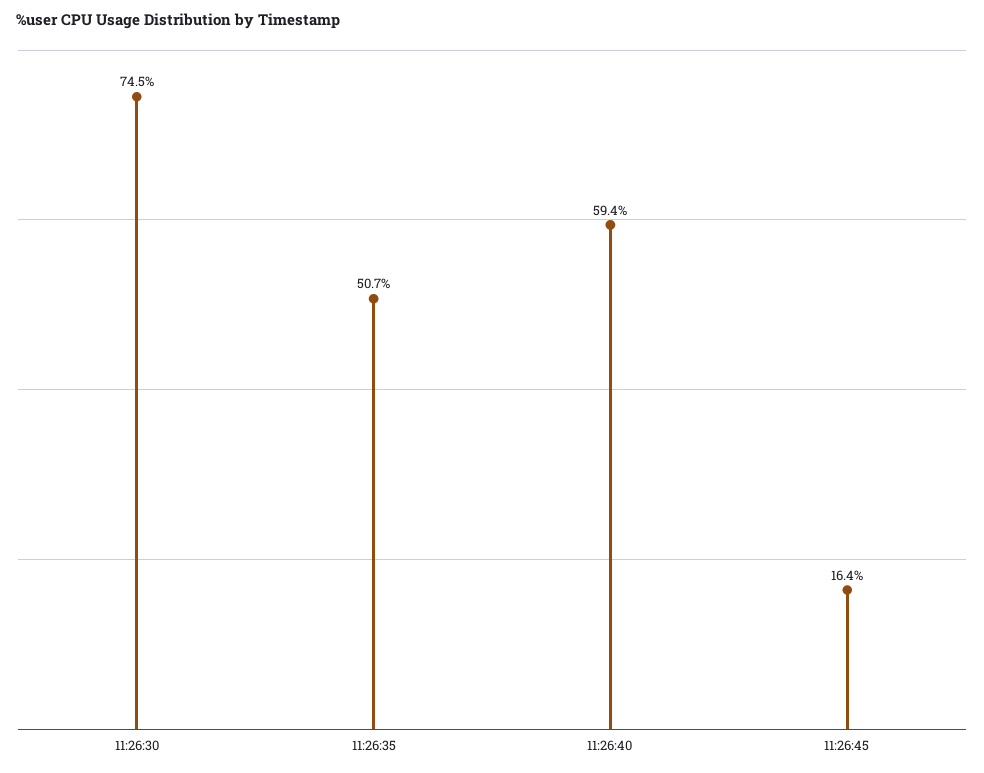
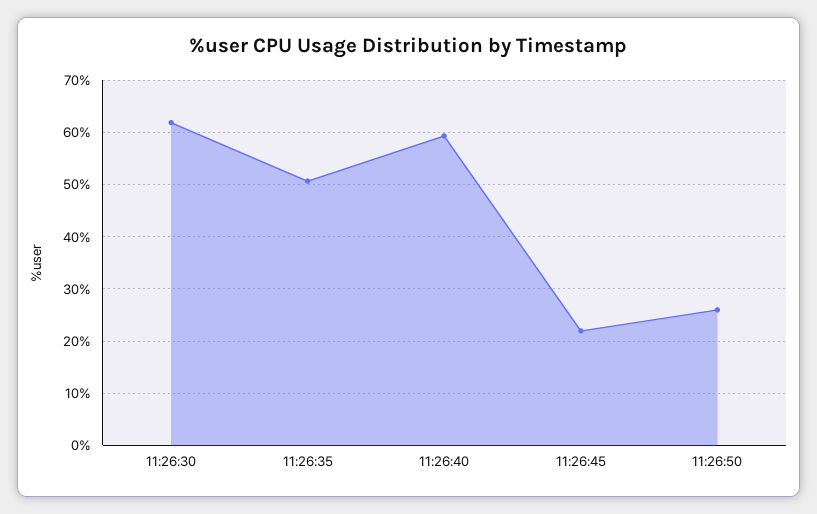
11:26:30: 74.5 -> 62
11:26:45: 16.4 -> 22
11:26:50: none -> 26

